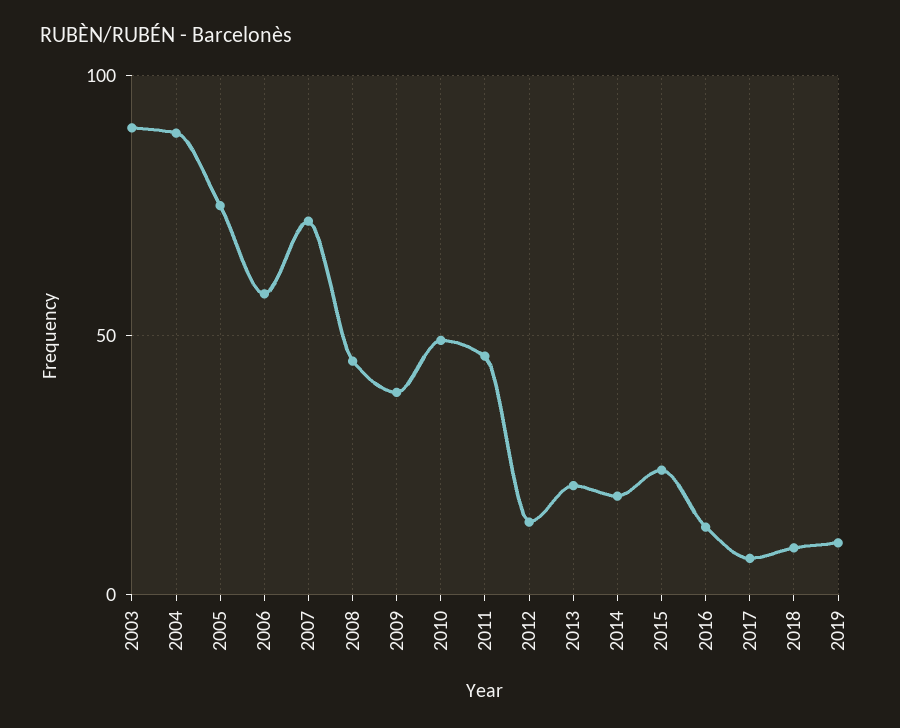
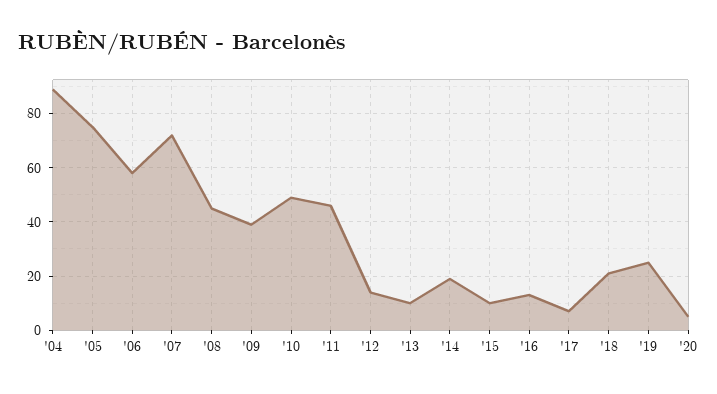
2003: 90 -> none
2013: 20 -> 10
2015: 25 -> 10
2018: 10 -> 20
2019: 10 -> 25
'20: none -> 5

